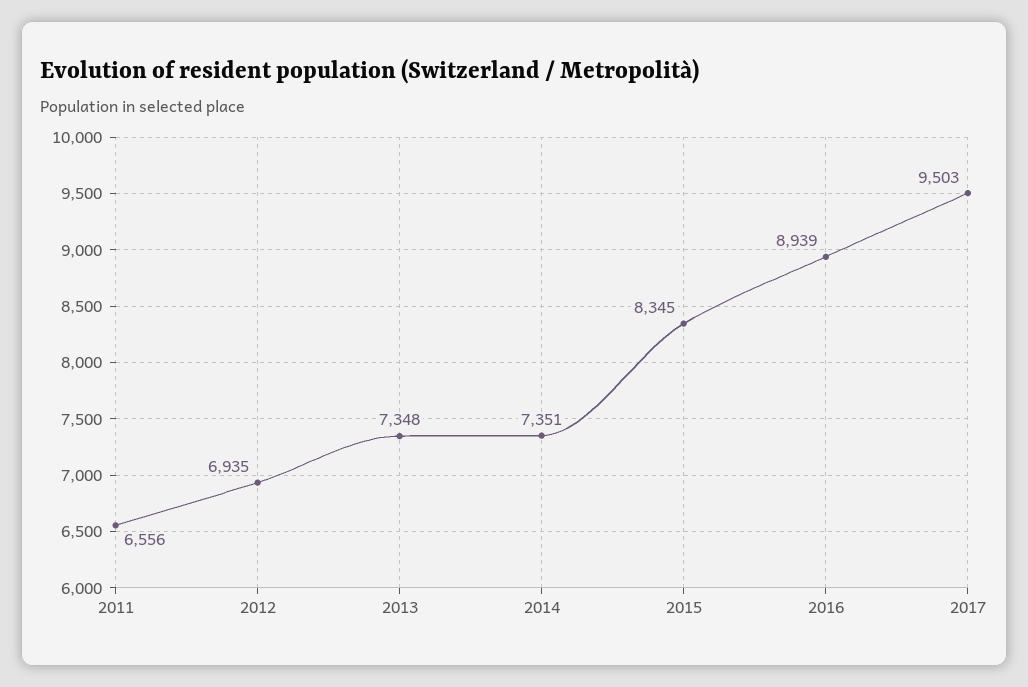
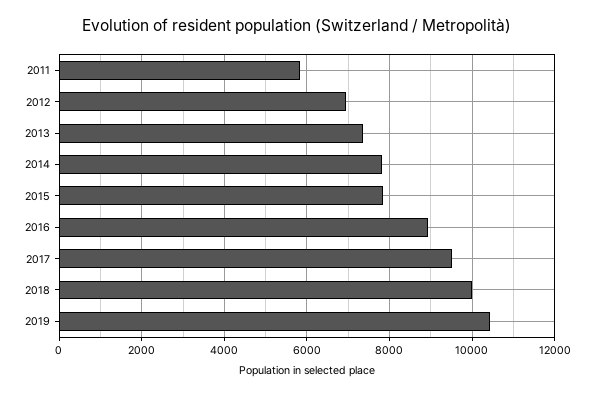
2011: 6556 -> 5800
2014: 7351 -> 7800
2015: 8345 -> 7800
2018: none -> 10000
2019: none -> 10400

